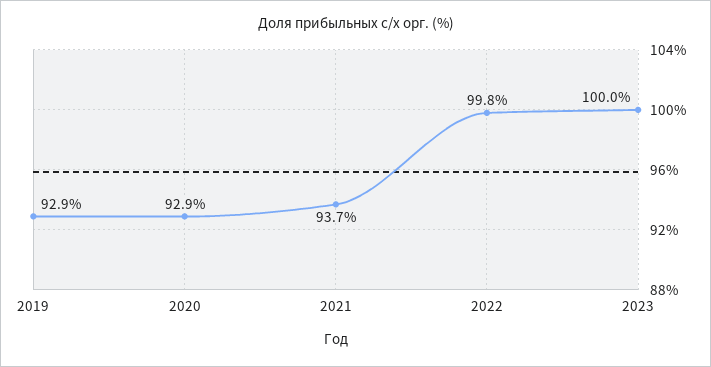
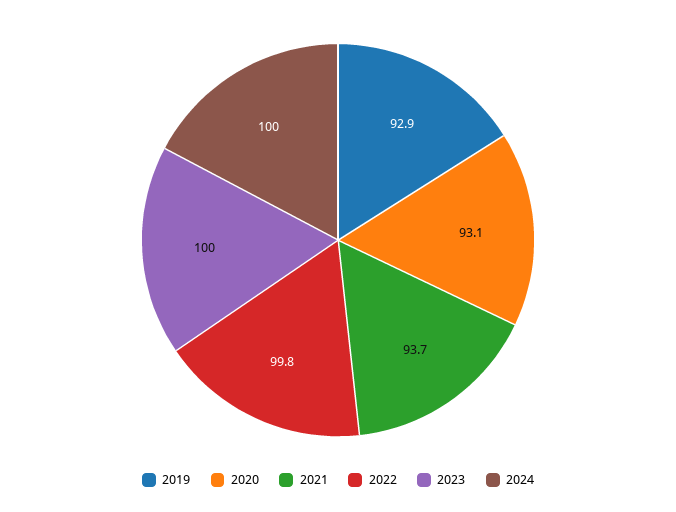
2020: 92.9 -> 93.1
2024: none -> 100

